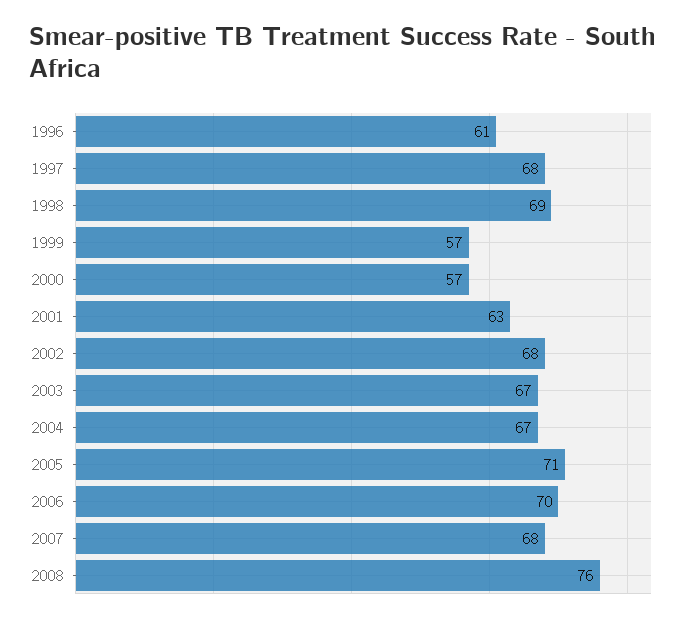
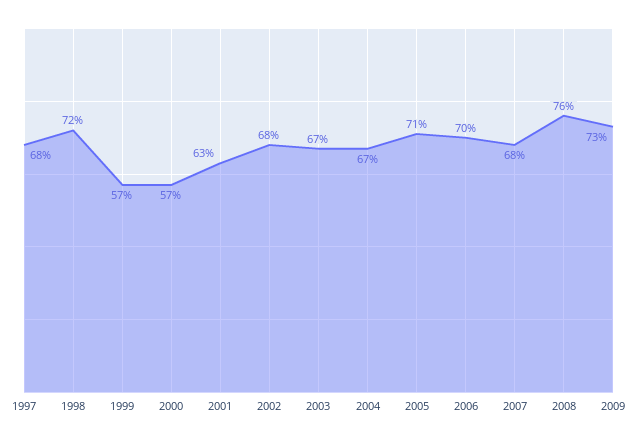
1996: 61 -> none
1998: 69 -> 72
2009: none -> 73

